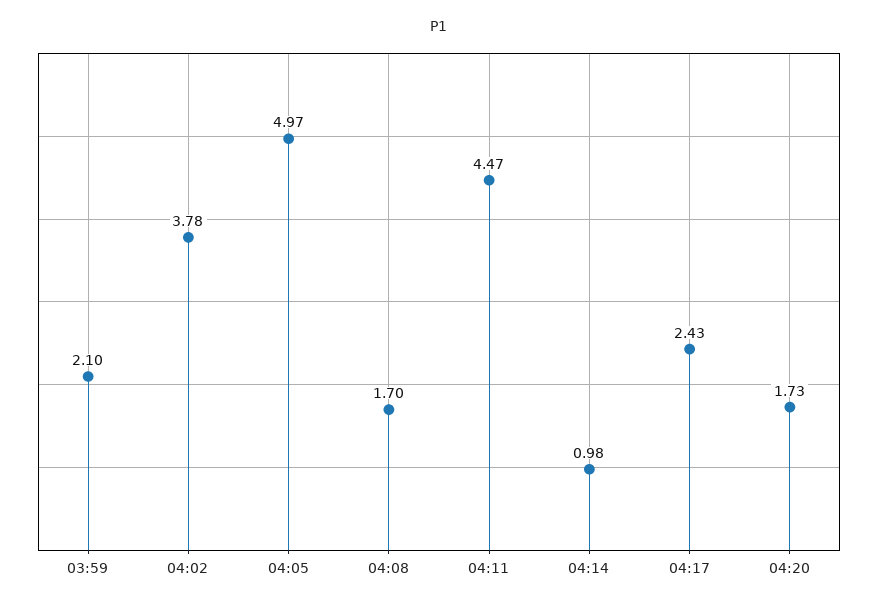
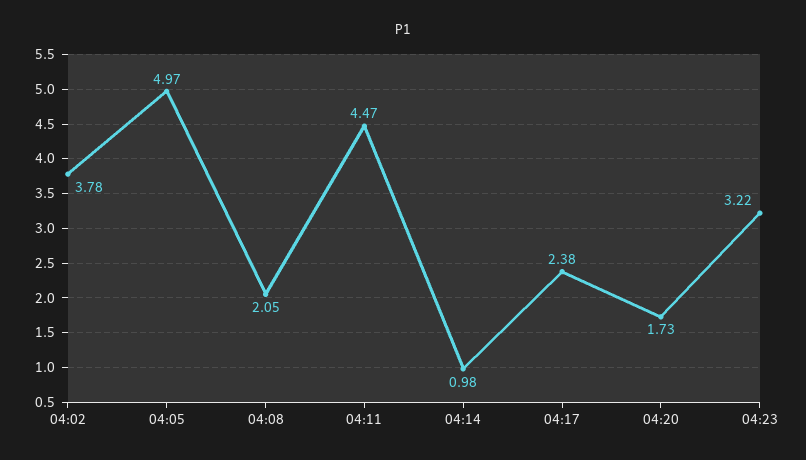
03:59: 2.1 -> none
04:08: 1.7 -> 2.05
04:17: 2.43 -> 2.38
04:23: none -> 3.22

